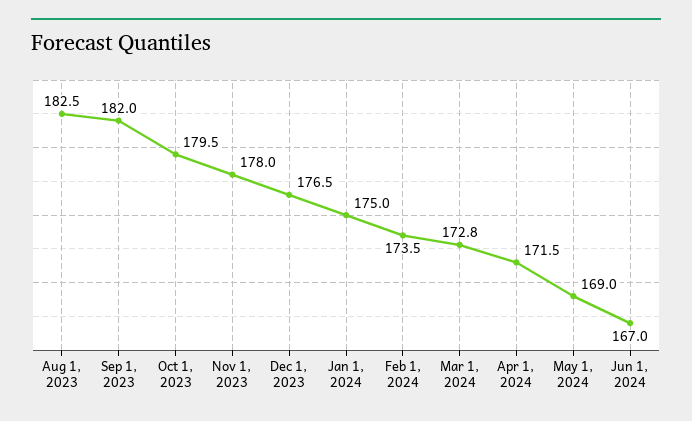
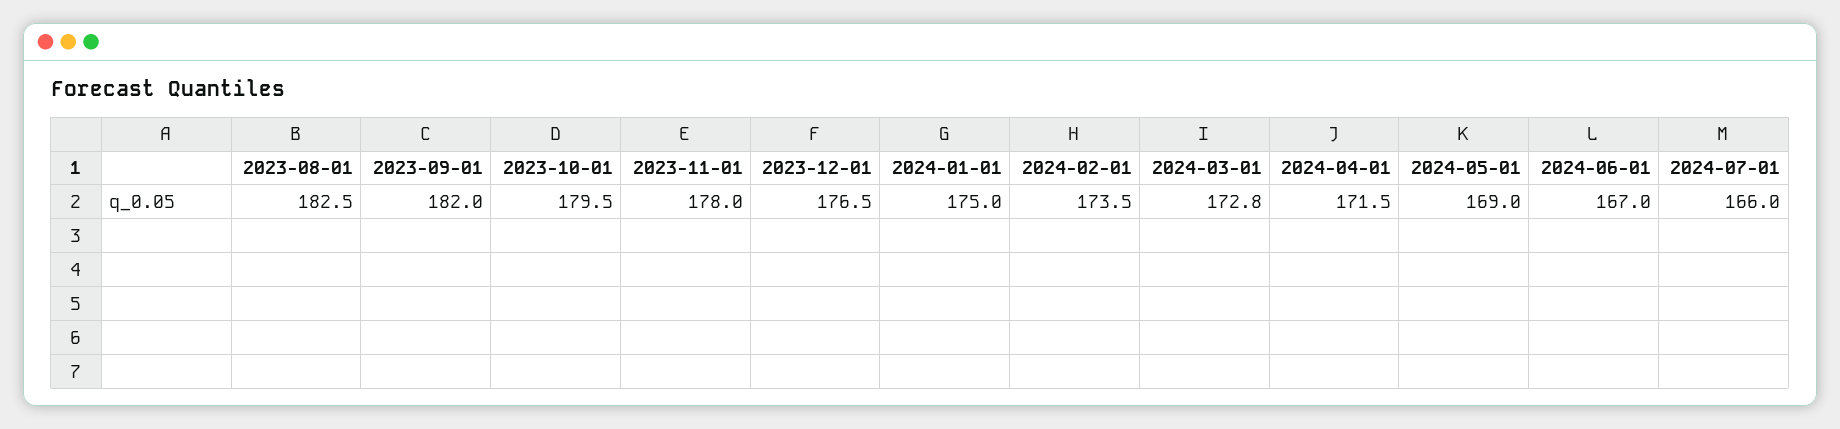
2024-07-01: none -> 166

